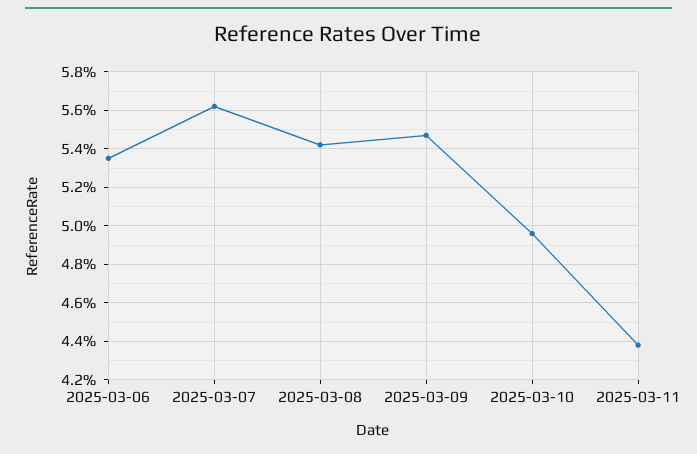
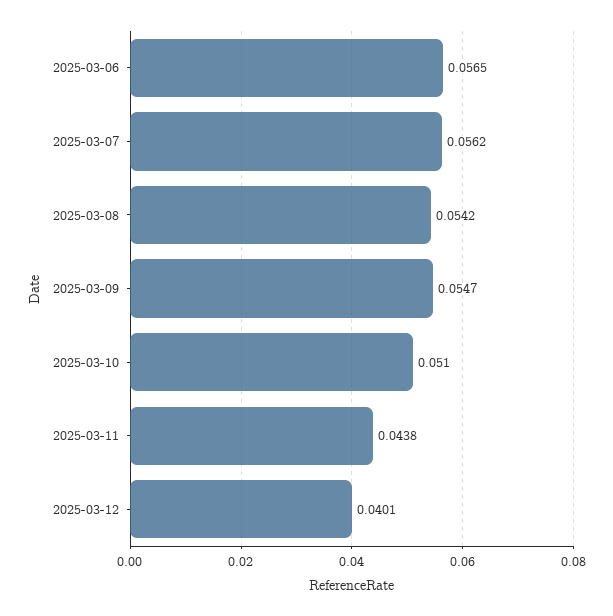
2025-03-06: 0.0535 -> 0.0565
2025-03-10: 0.0495 -> 0.051
2025-03-12: none -> 0.0401

